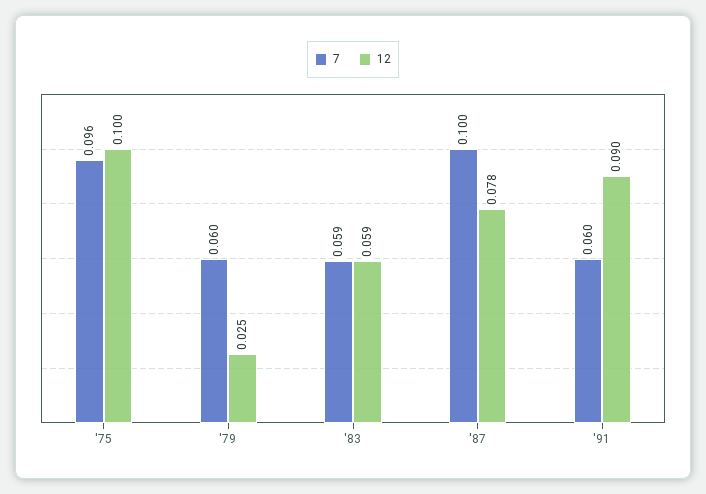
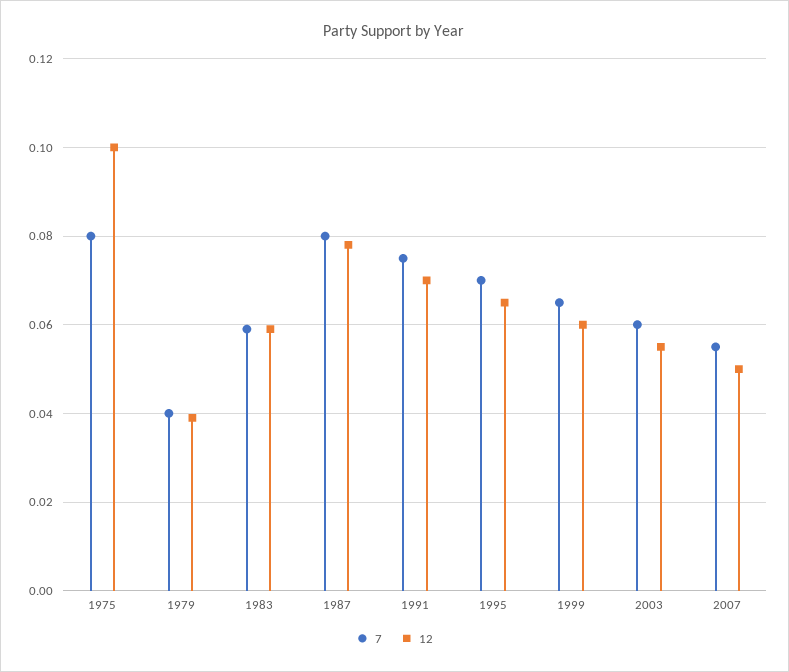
7, '75: 0.096 -> 0.08
7, '79: 0.06 -> 0.04
12, '79: 0.025 -> 0.04
7, '87: 0.1 -> 0.08
7, '91: 0.06 -> 0.075
12, '91: 0.09 -> 0.07
7, 1995: none -> 0.07
12, 1995: none -> 0.065
7, 1999: none -> 0.065
12, 1999: none -> 0.06
7, 2003: none -> 0.06
12, 2003: none -> 0.055
7, 2007: none -> 0.055
12, 2007: none -> 0.05

